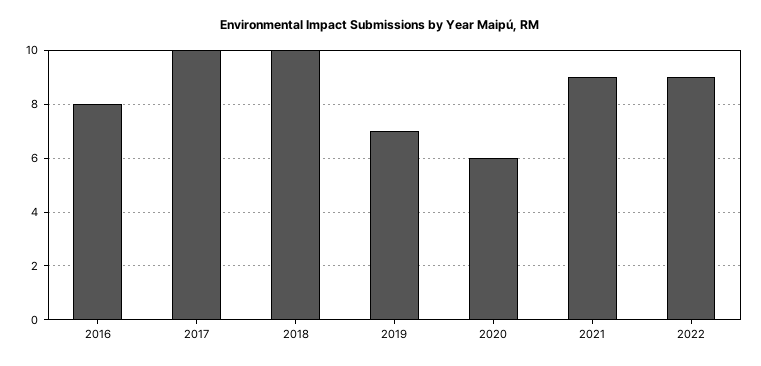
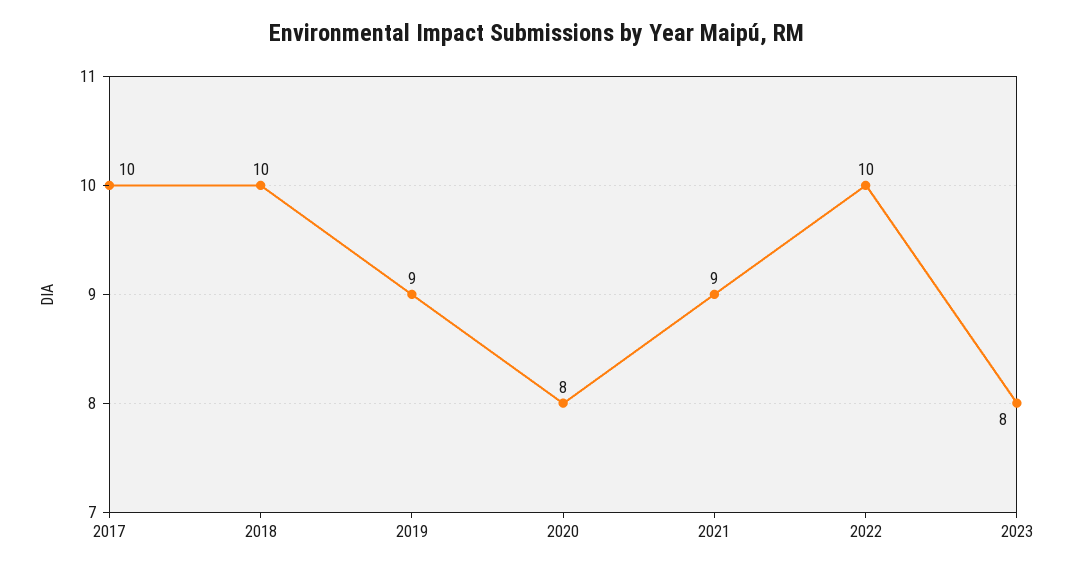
2016: 8 -> none
2019: 7 -> 9
2020: 6 -> 8
2022: 9 -> 10
2023: none -> 8

